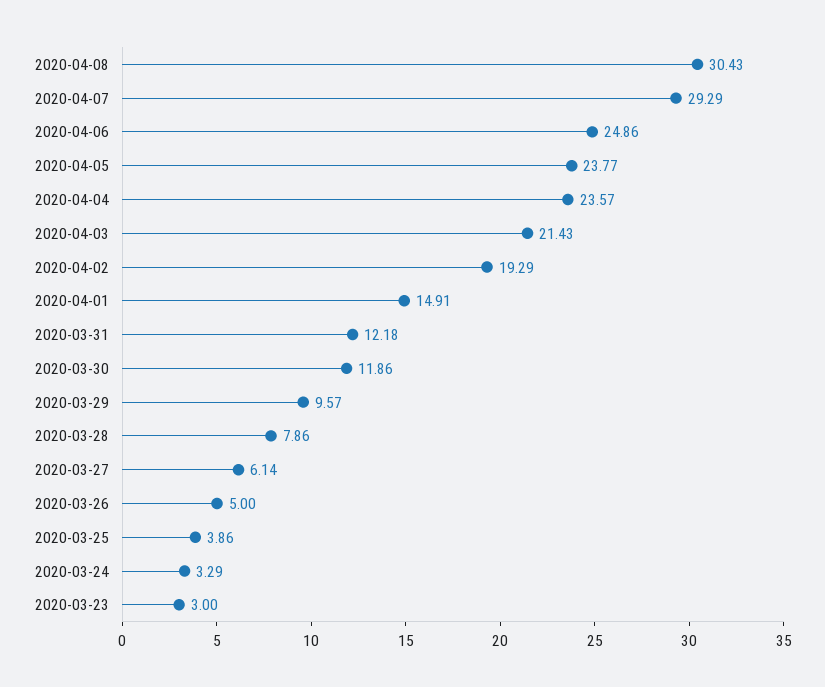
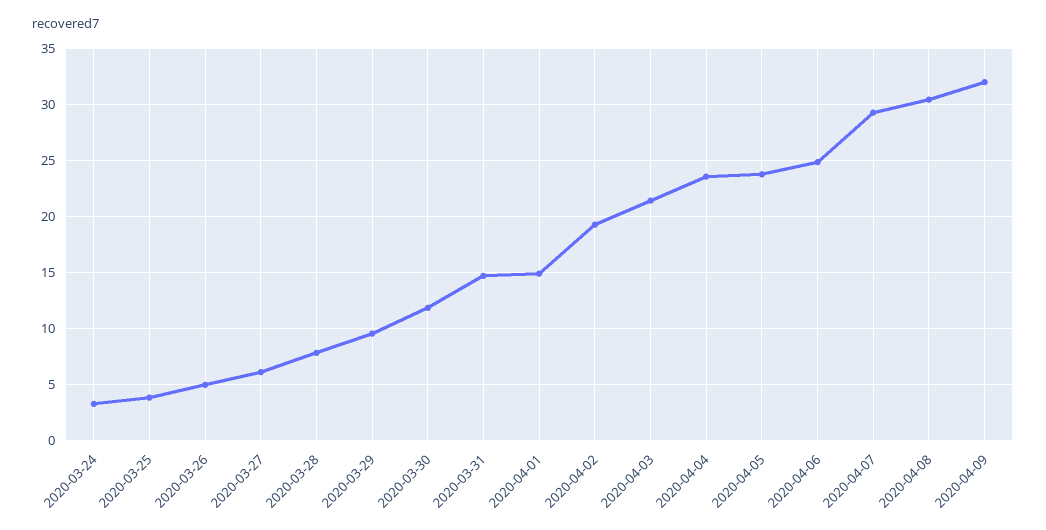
2020-03-31: 12.18 -> 15
2020-03-23: 3 -> none
2020-04-09: none -> 32

